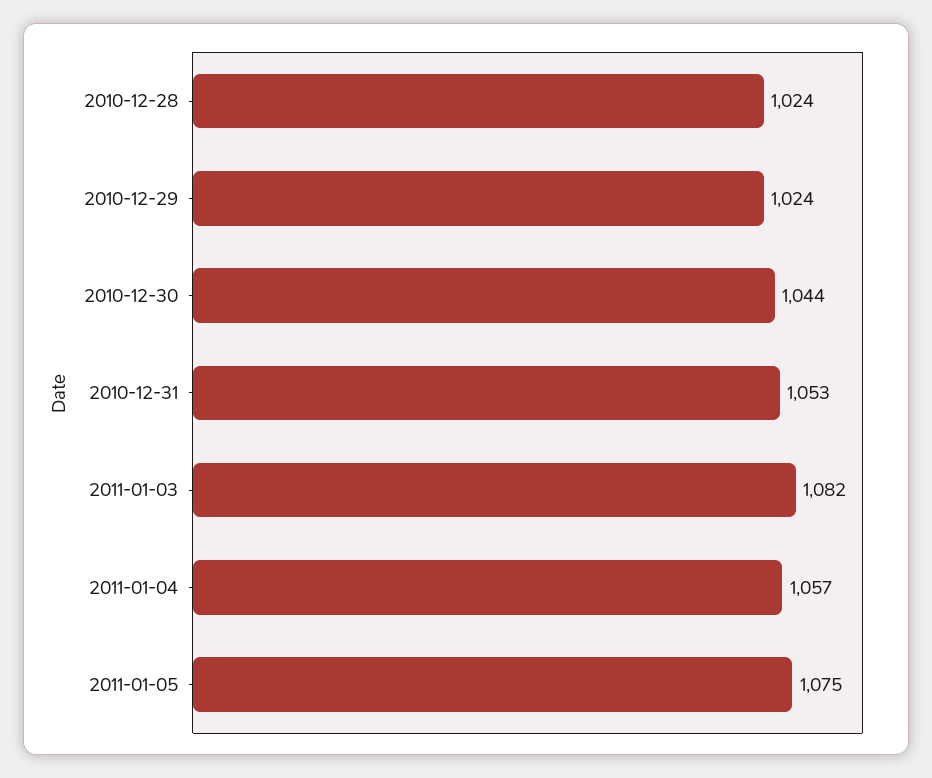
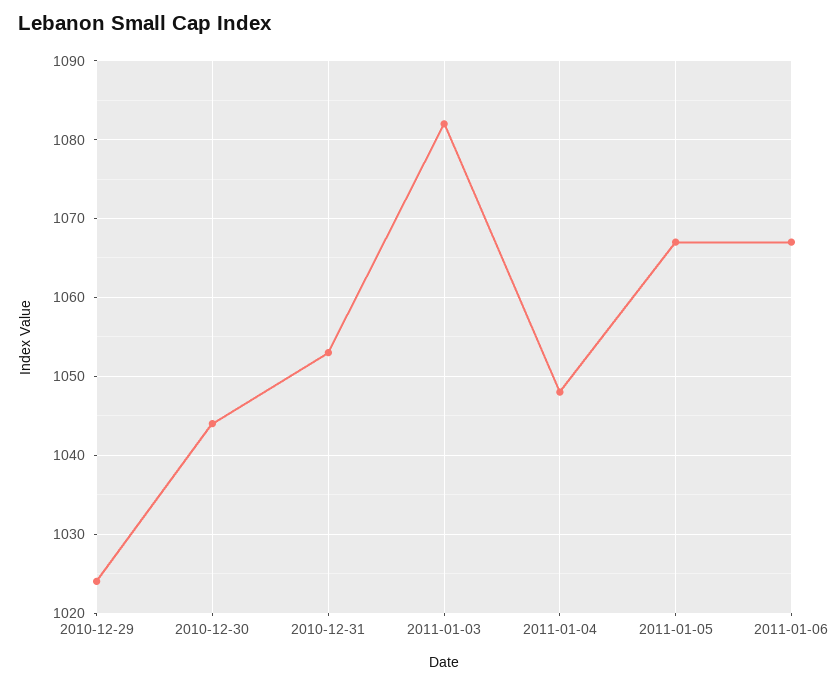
2010-12-28: 1024 -> none
2011-01-04: 1057 -> 1048
2011-01-05: 1075 -> 1067
2011-01-06: none -> 1067

